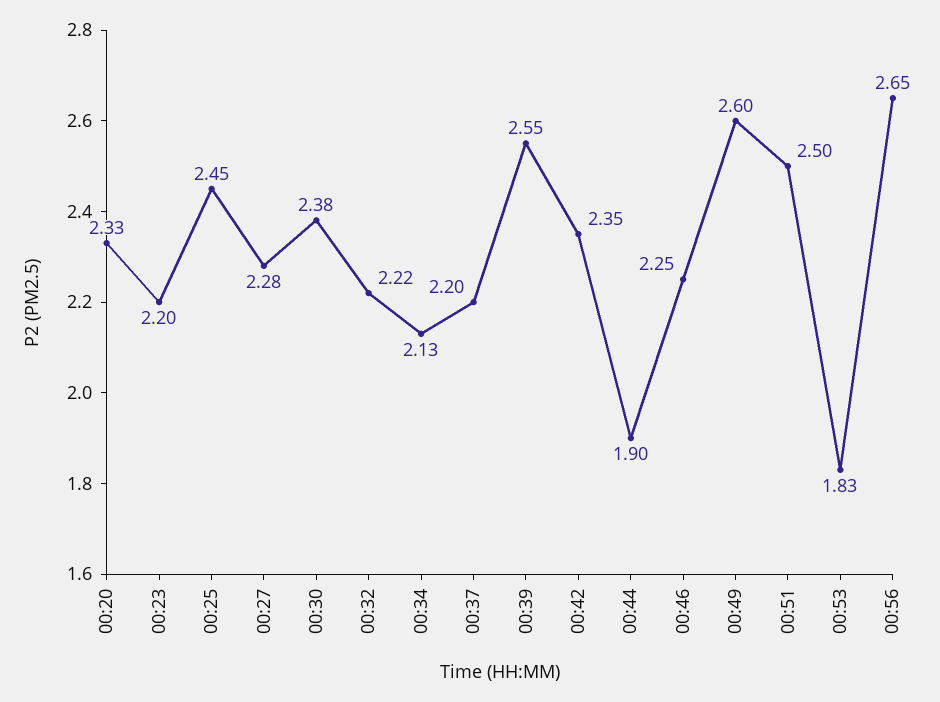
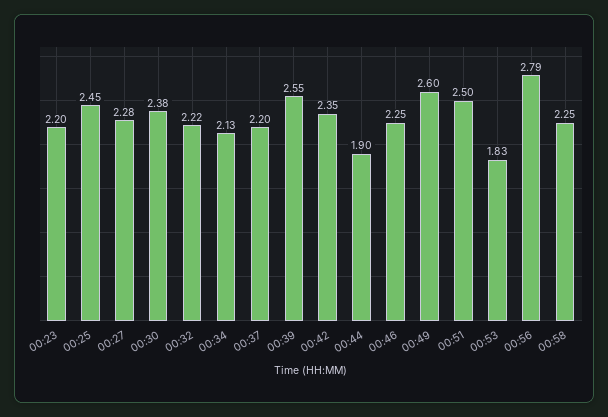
00:20: 2.33 -> none
00:56: 2.65 -> 2.79
00:58: none -> 2.25

